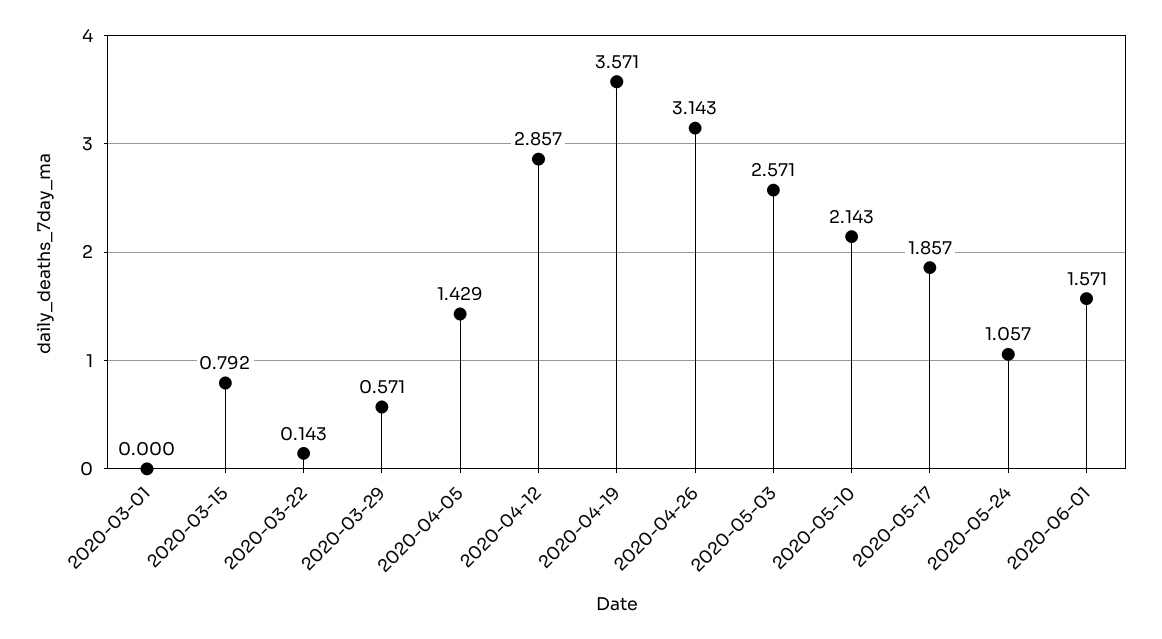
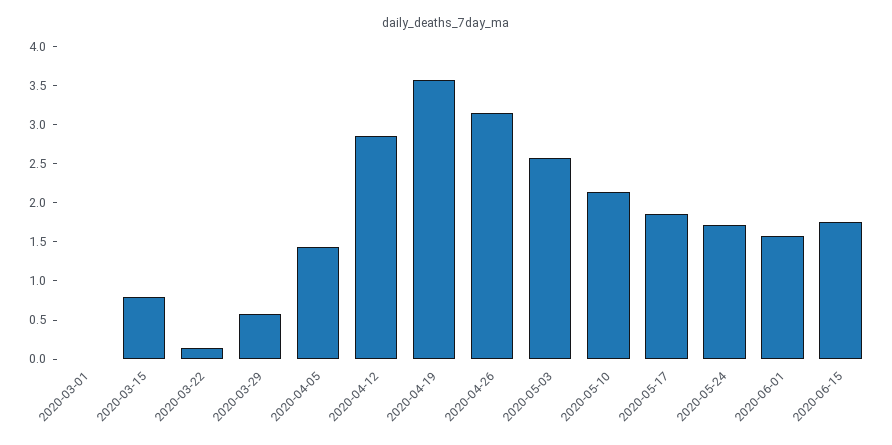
2020-05-24: 1.057 -> 1.75
2020-06-15: none -> 1.75

